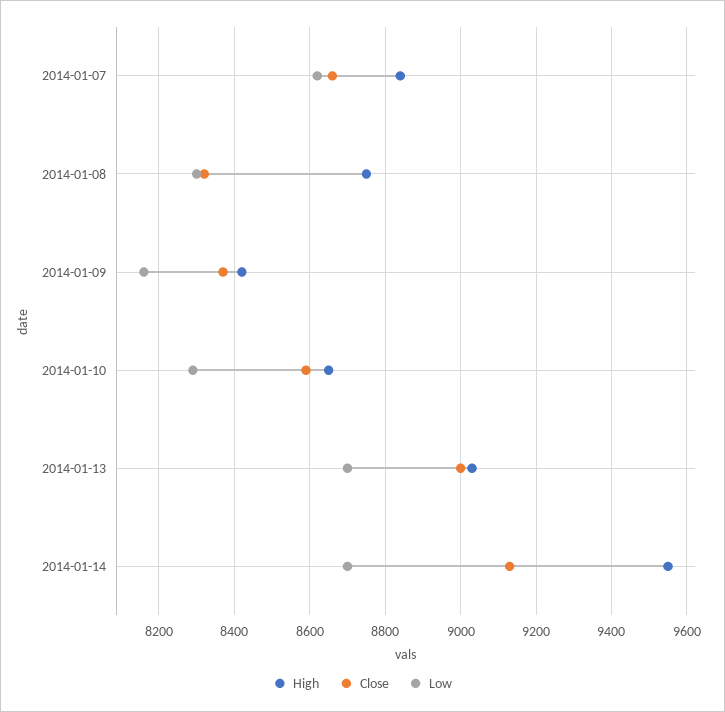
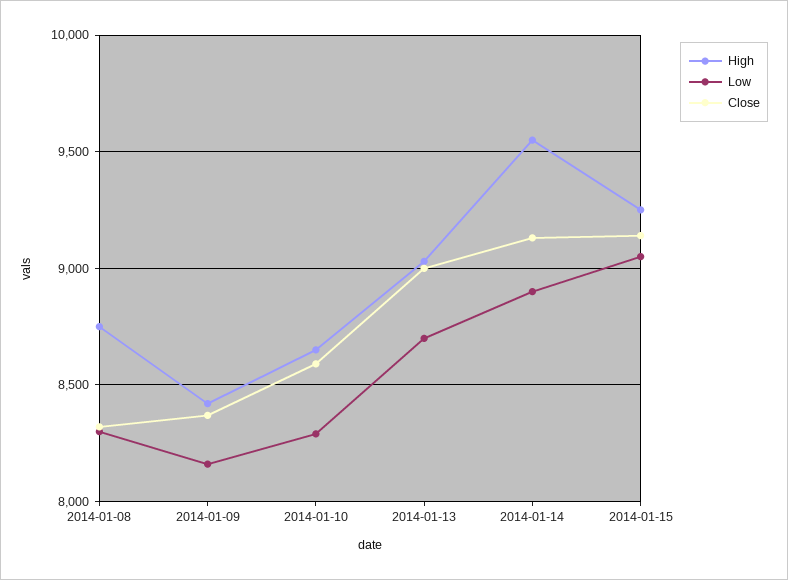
High, 2014-01-07: 8840 -> none
Close, 2014-01-07: 8660 -> none
Low, 2014-01-07: 8620 -> none
Low, 2014-01-14: 8700 -> 8900
High, 2014-01-15: none -> 9250
Low, 2014-01-15: none -> 9050
Close, 2014-01-15: none -> 9150

